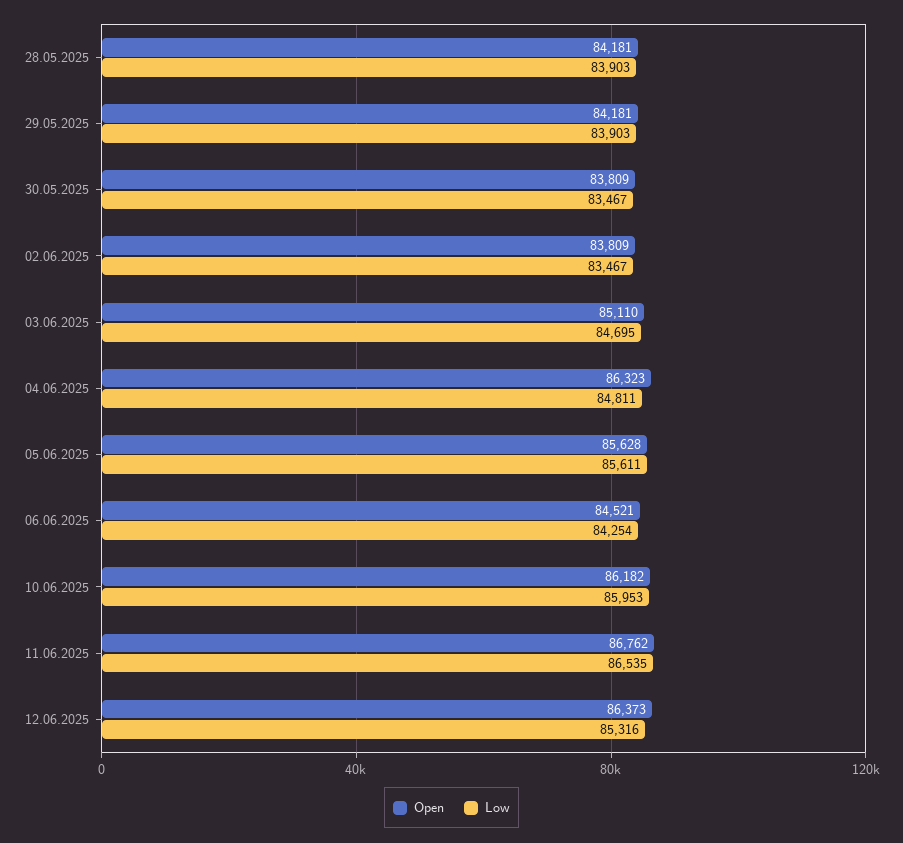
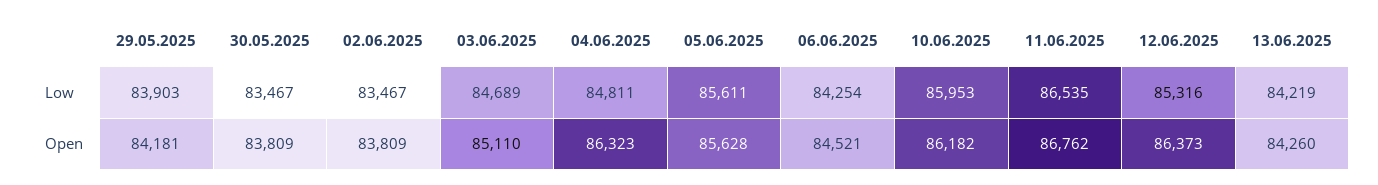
Open, 28.05.2025: 84181 -> none
Low, 28.05.2025: 83903 -> none
Low, 03.06.2025: 84695 -> 84689
Low, 13.06.2025: none -> 84219
Open, 13.06.2025: none -> 84260

